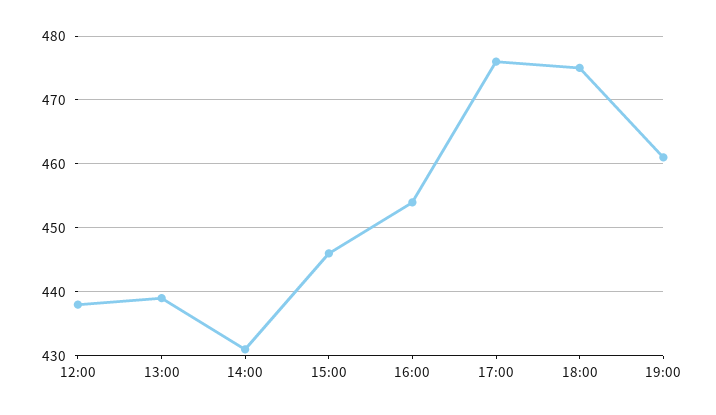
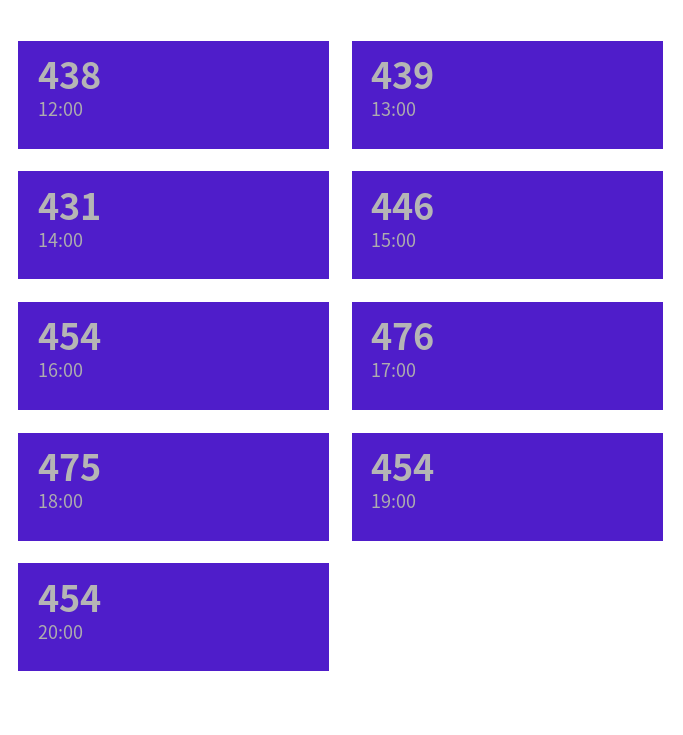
19:00: 461 -> 454
20:00: none -> 454

